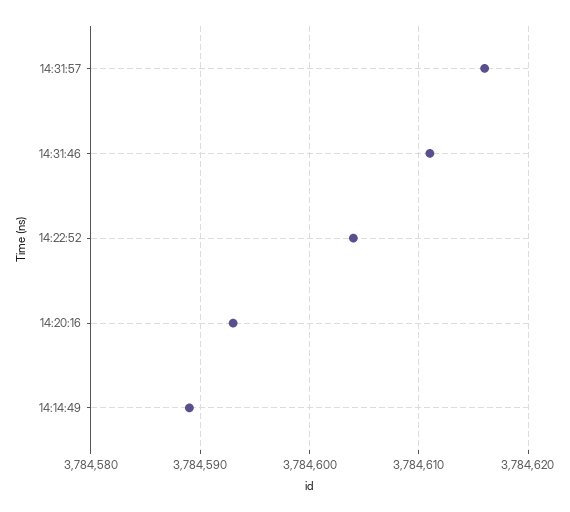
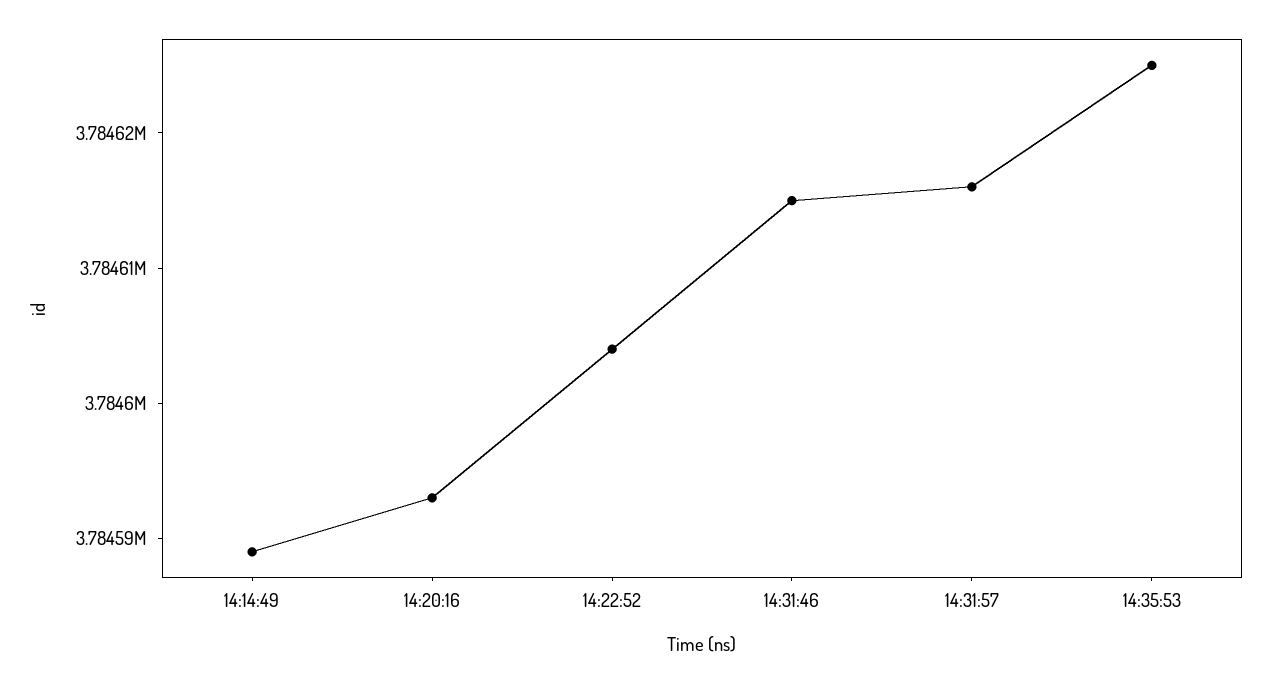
14:31:46: 3784611 -> 3784615
14:35:53: none -> 3784625

